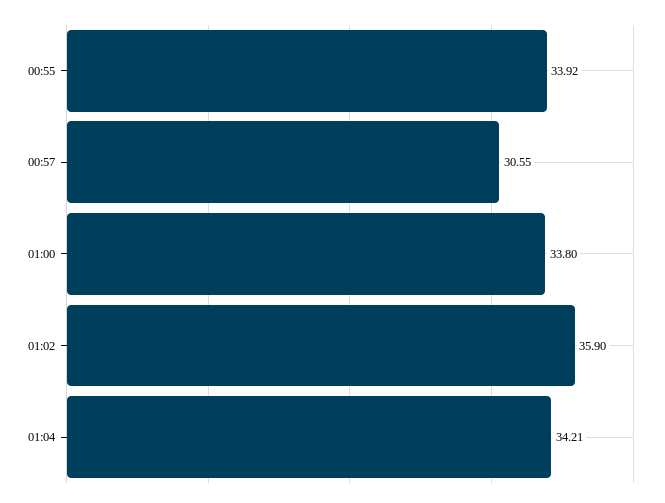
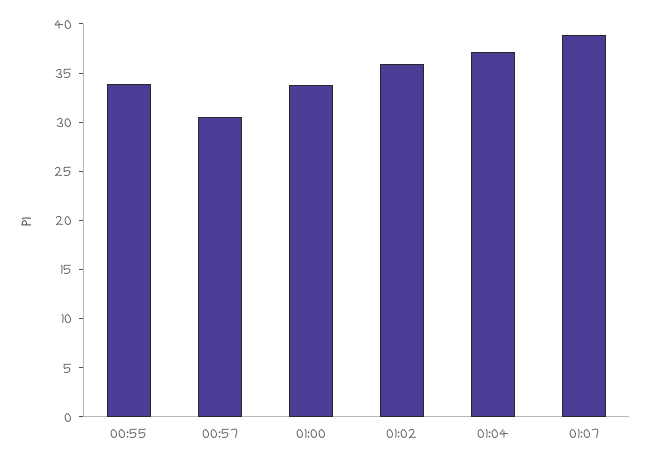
01:04: 34.21 -> 37
01:07: none -> 39

